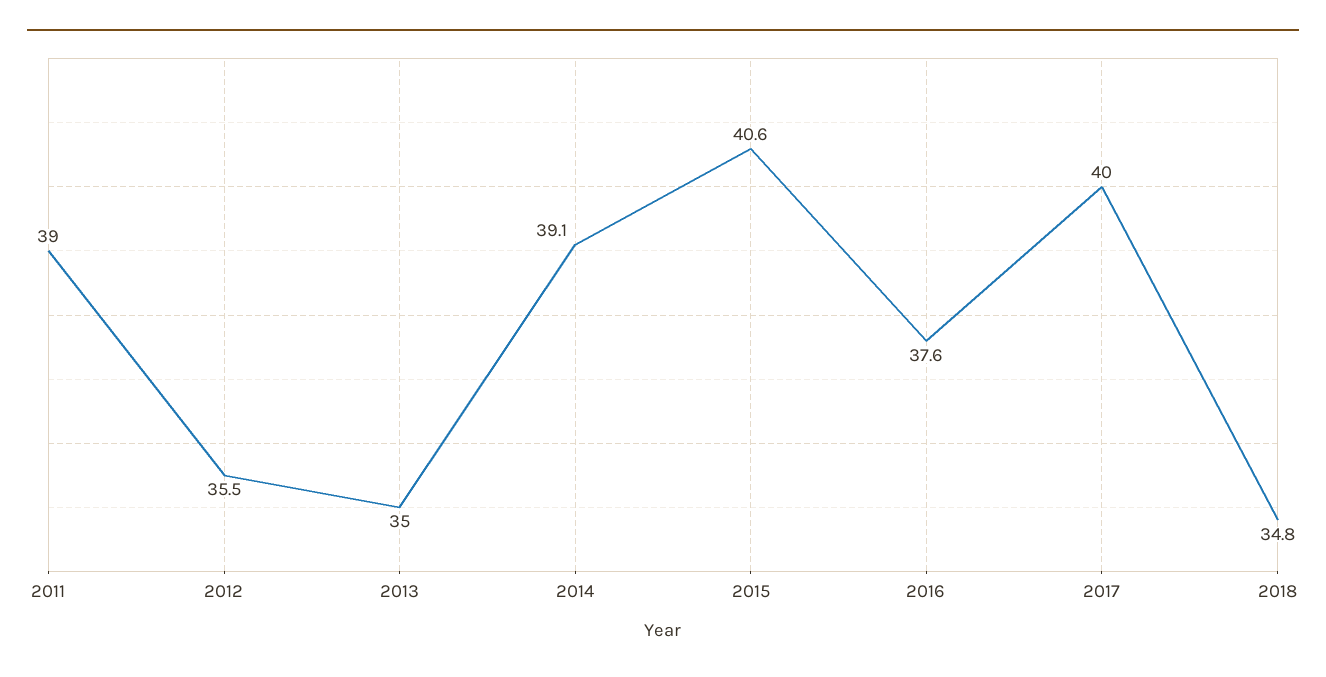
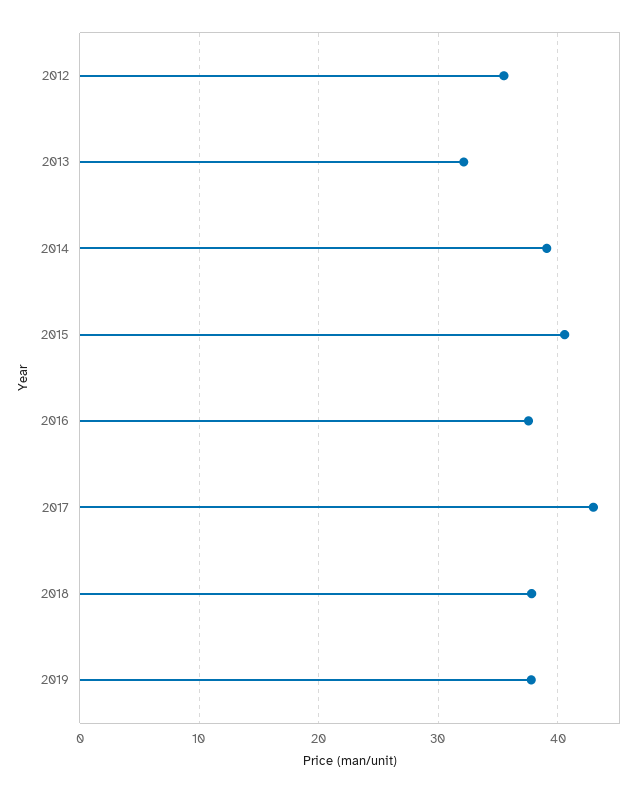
2011: 39 -> none
2013: 35 -> 32
2017: 40 -> 43
2018: 34.8 -> 38
2019: none -> 38

